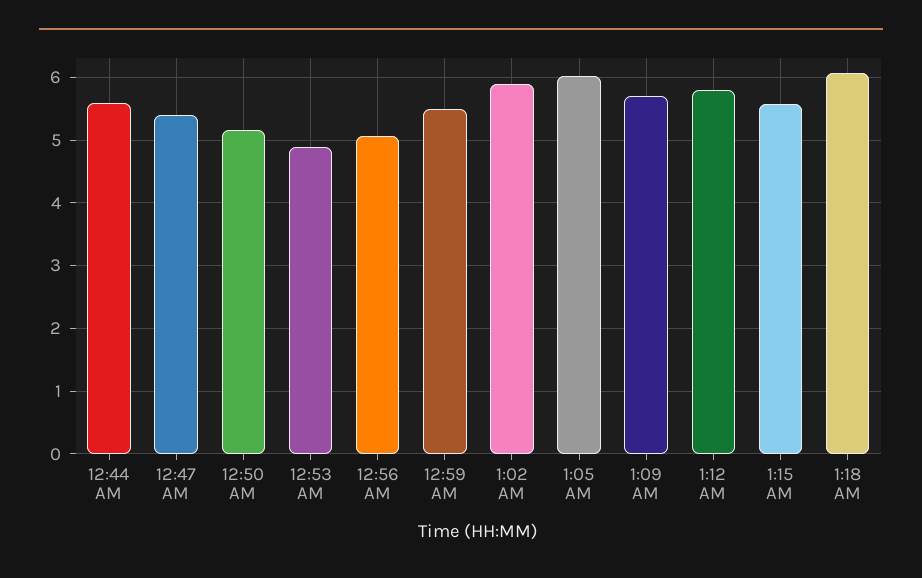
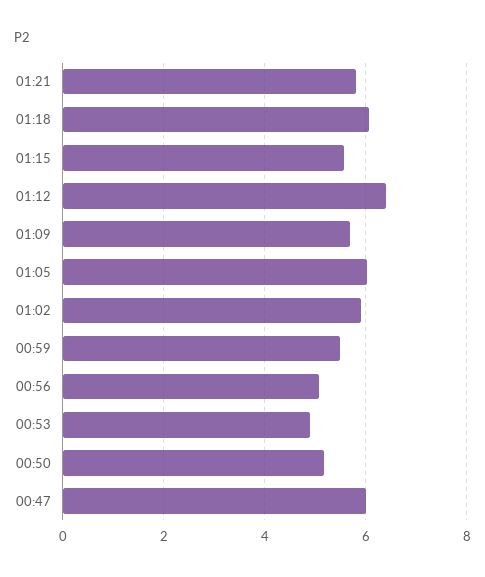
12:44 AM: 5.6 -> none
12:47 AM: 5.4 -> 6
1:12 AM: 5.8 -> 6.4
01:21: none -> 5.8

